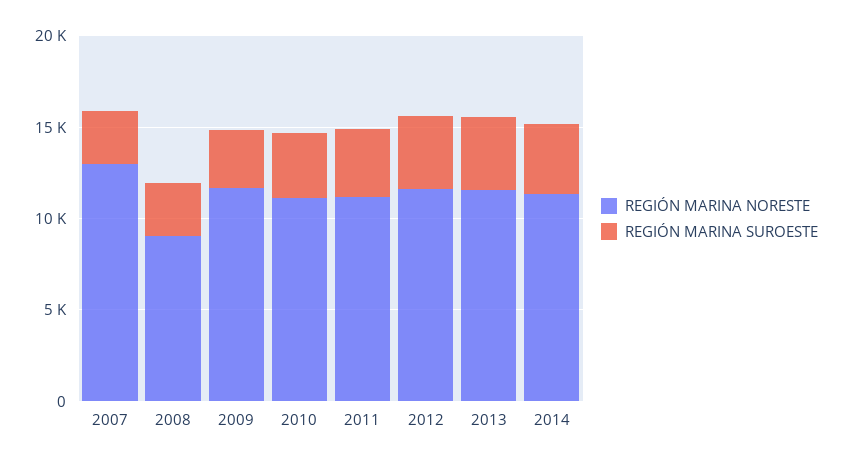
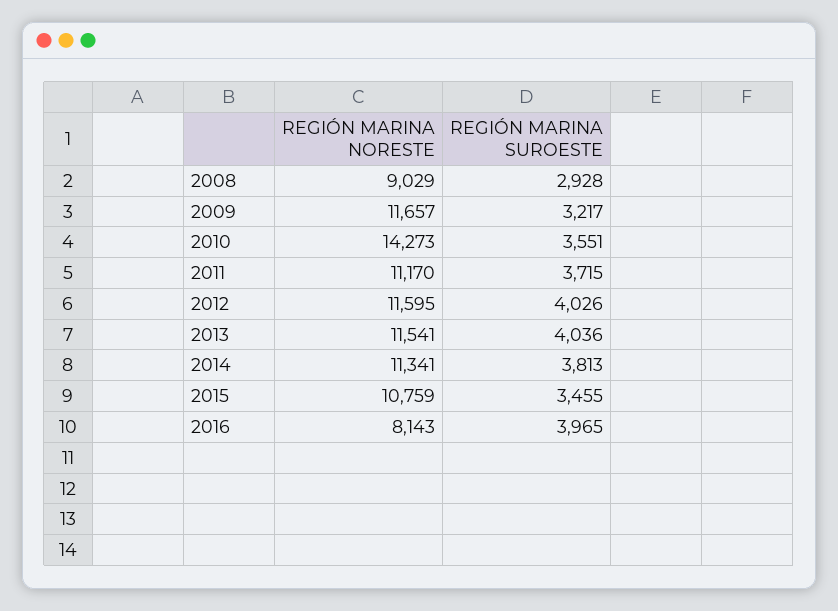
REGIÓN MARINA NORESTE, 2007: 13000 -> none
REGIÓN MARINA SUROESTE, 2007: 3000 -> none
REGIÓN MARINA NORESTE, 2010: 11000 -> 14273
REGIÓN MARINA NORESTE, 2015: none -> 10759
REGIÓN MARINA SUROESTE, 2015: none -> 3455
REGIÓN MARINA NORESTE, 2016: none -> 8143
REGIÓN MARINA SUROESTE, 2016: none -> 3965

